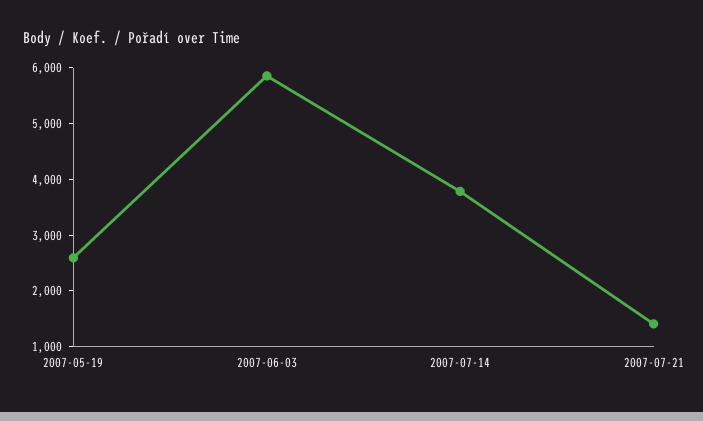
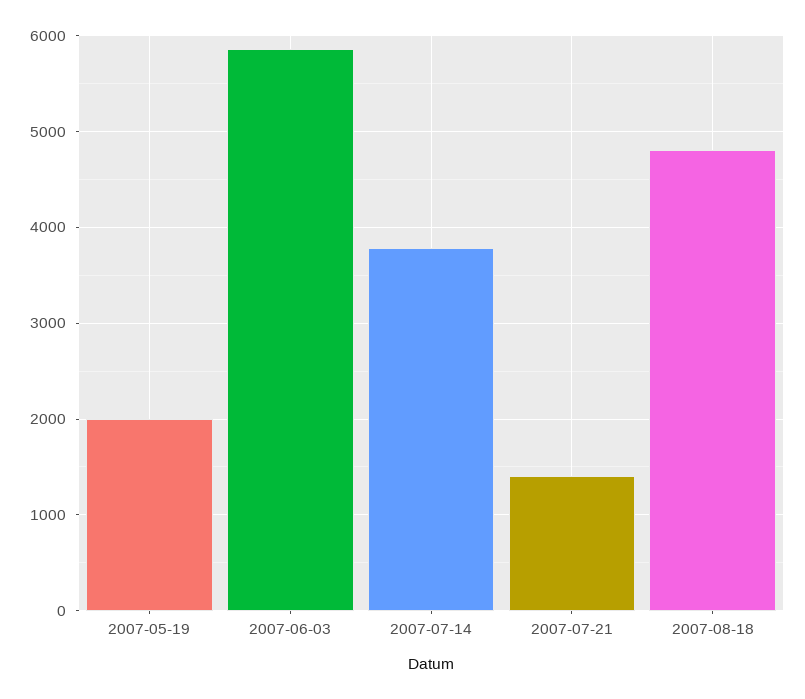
2007-05-19: 2600 -> 2000
2007-08-18: none -> 4800

